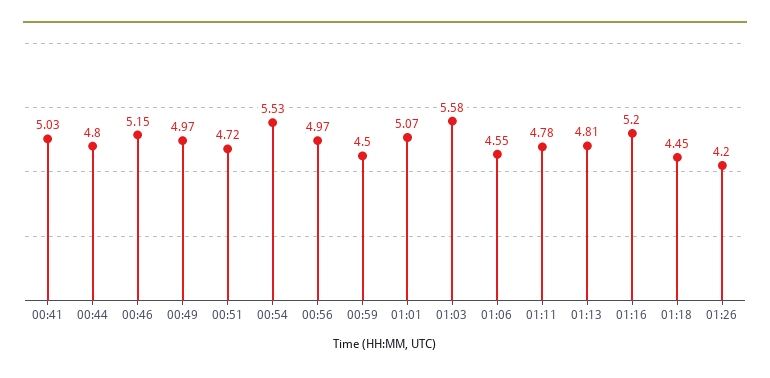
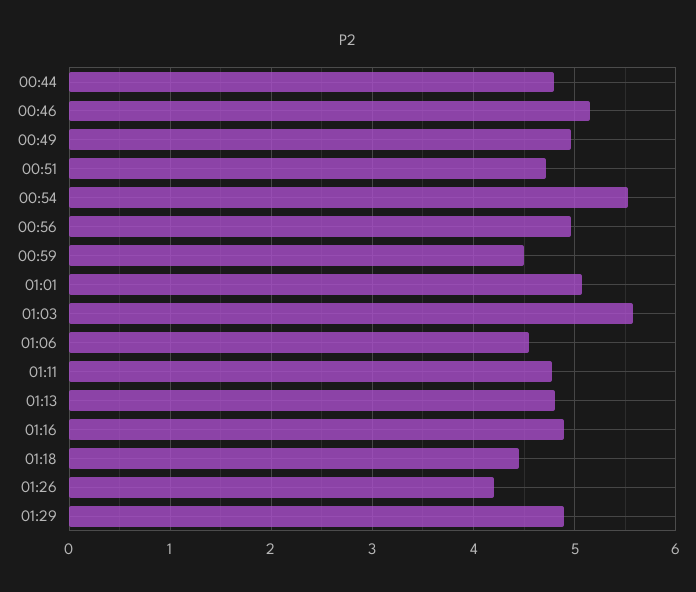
00:41: 5.03 -> none
01:16: 5.2 -> 4.9
01:29: none -> 4.9

